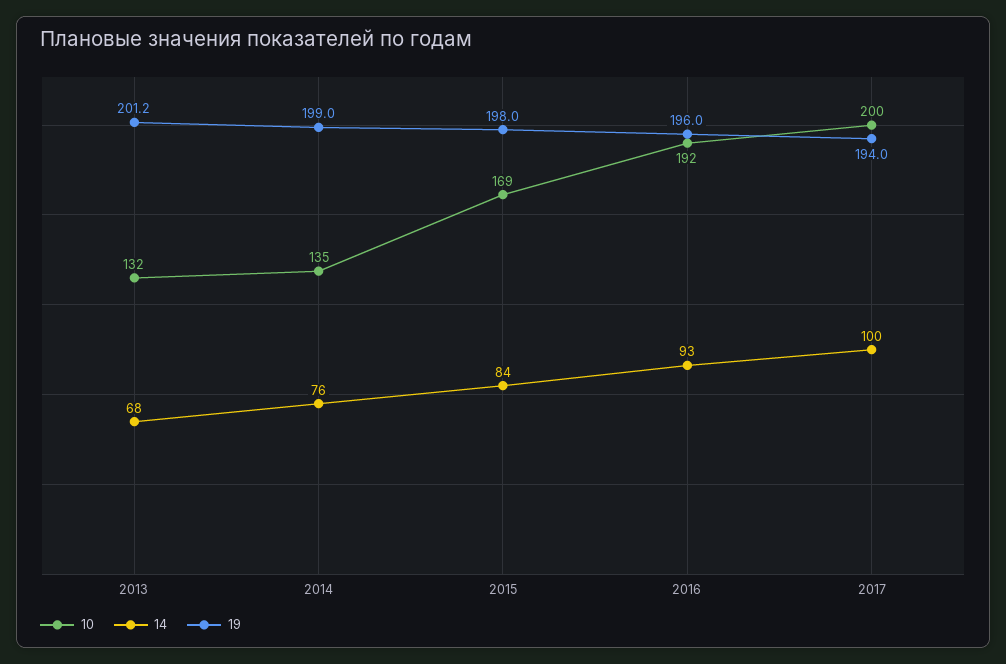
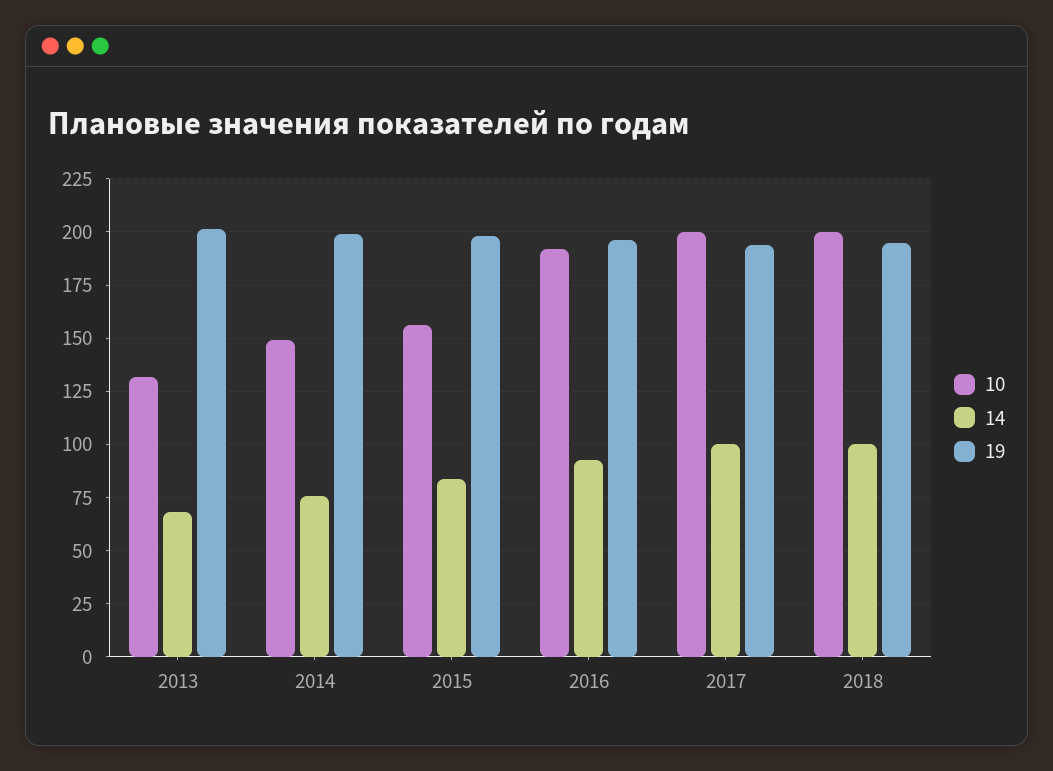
10, 2014: 135 -> 150
10, 2015: 169 -> 155
10, 2018: none -> 200
14, 2018: none -> 100
19, 2018: none -> 195

